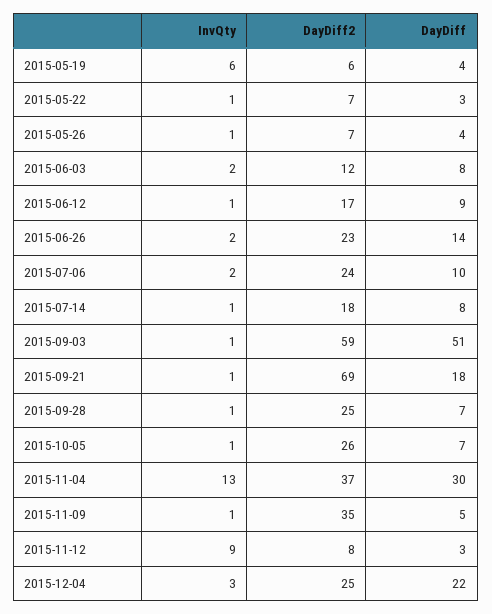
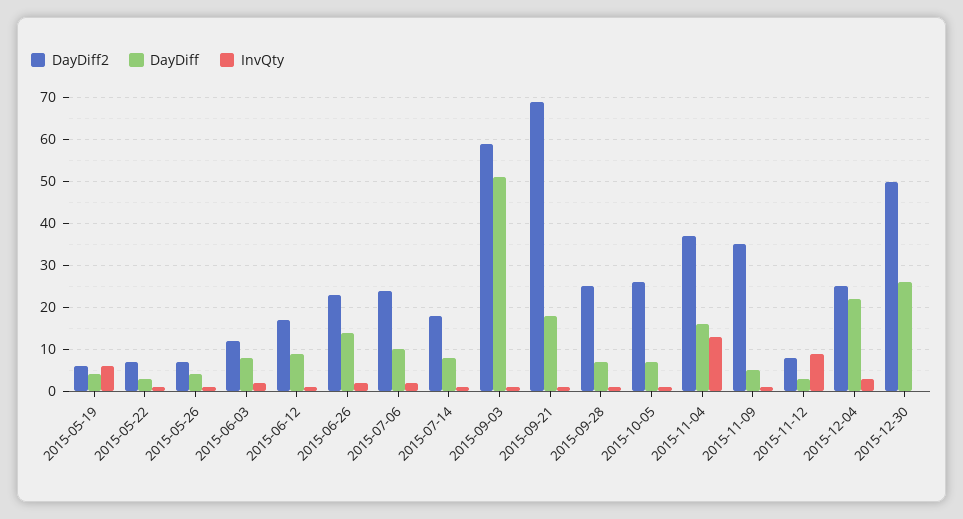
DayDiff, 2015-11-04: 30 -> 15
DayDiff2, 2015-12-30: none -> 50
DayDiff, 2015-12-30: none -> 25
InvQty, 2015-12-30: none -> 0

